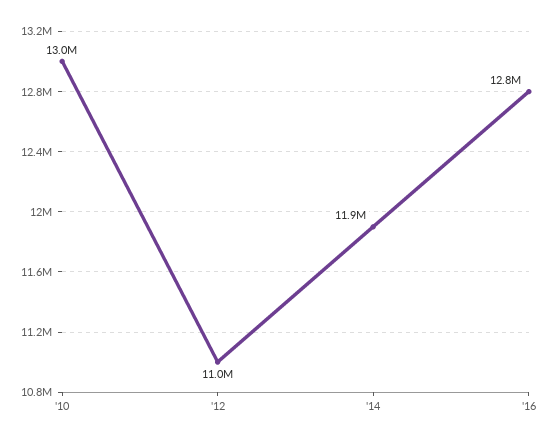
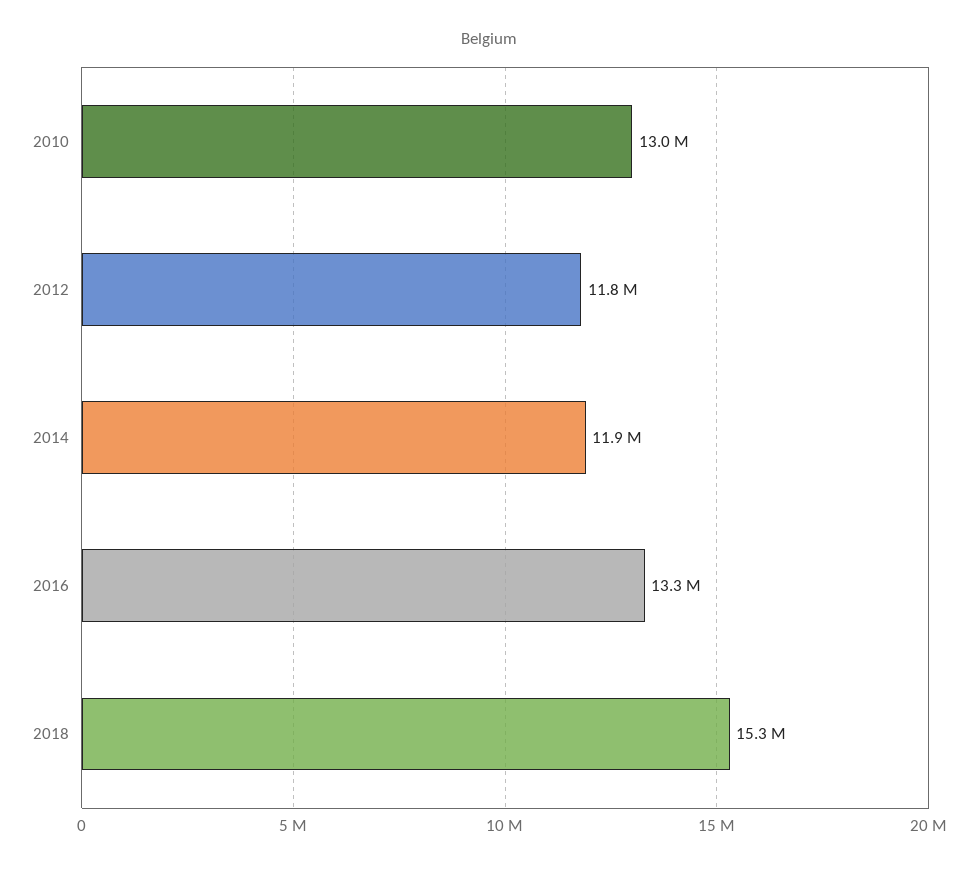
'12: 11000000 -> 11800000
'16: 12800000 -> 13300000
2018: none -> 15300000

